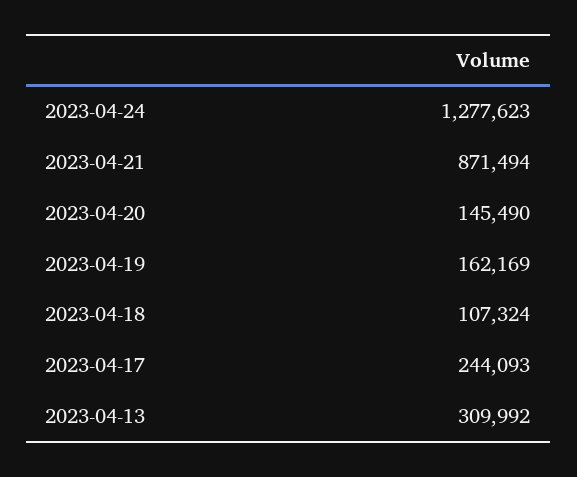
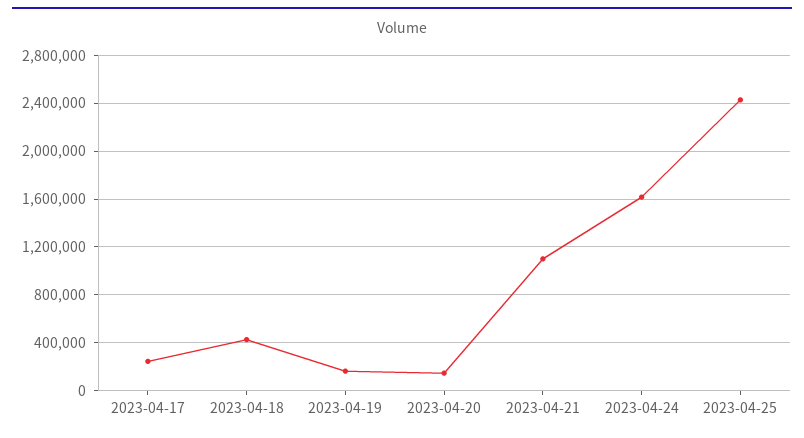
2023-04-24: 1277623 -> 1600000
2023-04-21: 871494 -> 1100000
2023-04-18: 107324 -> 400000
2023-04-13: 309992 -> none
2023-04-25: none -> 2400000

